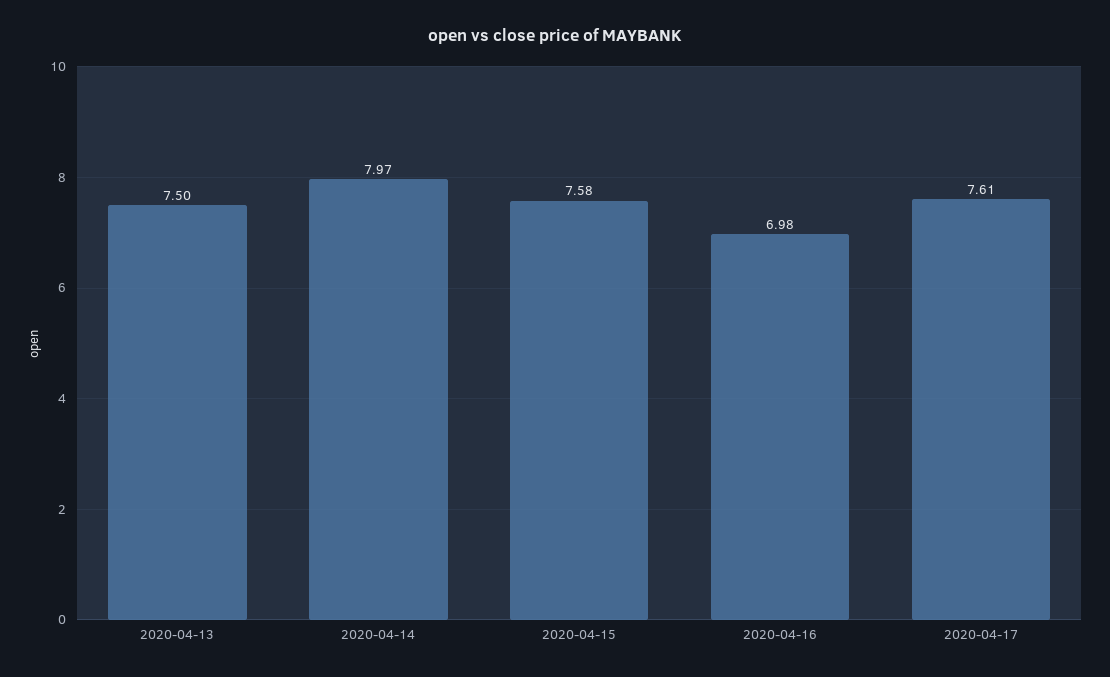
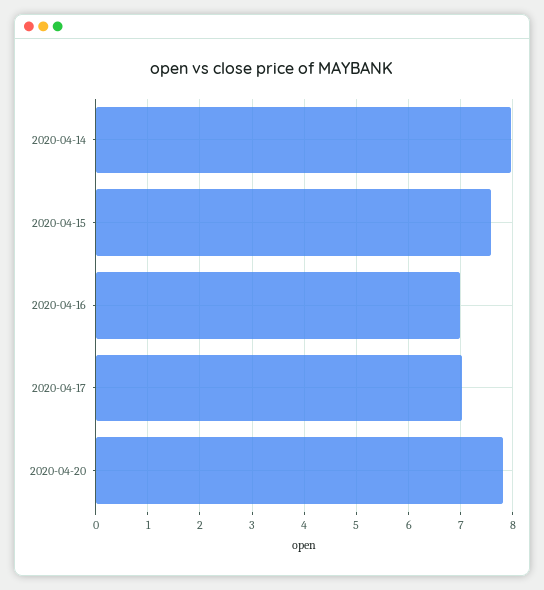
2020-04-13: 7.5 -> none
2020-04-17: 7.61 -> 7
2020-04-20: none -> 7.8

